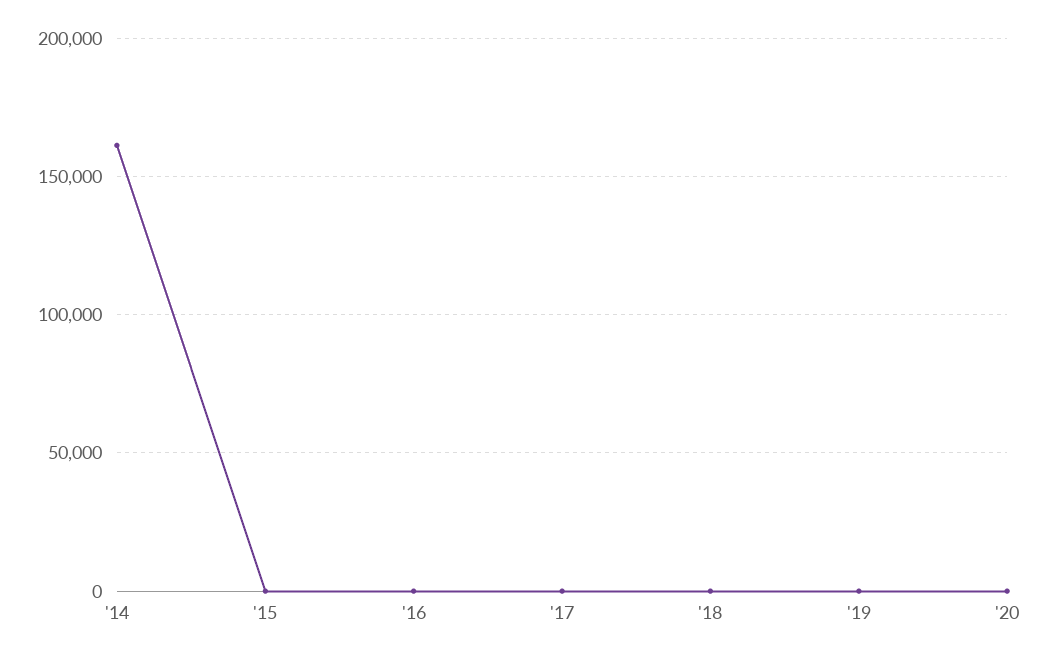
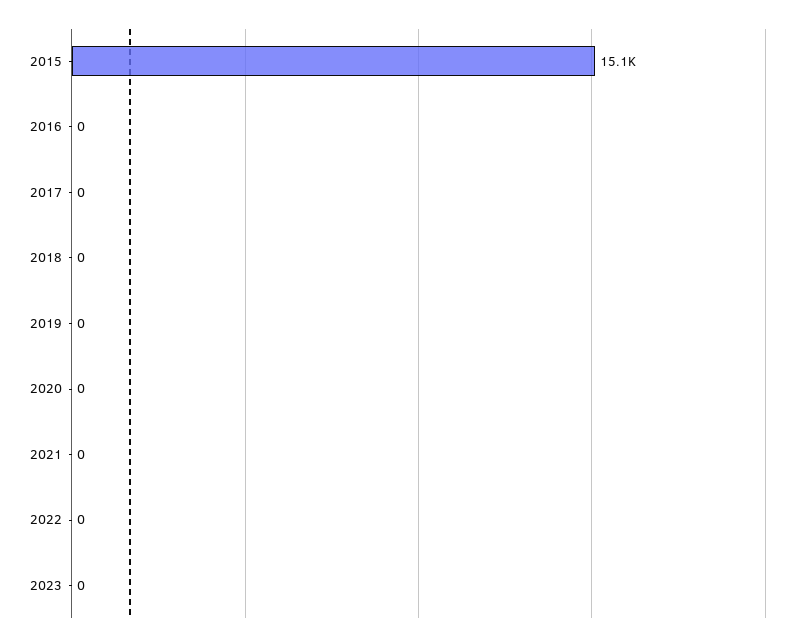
'14: 160000 -> none
'15: 0 -> 15100
2021: none -> 0
2022: none -> 0
2023: none -> 0

